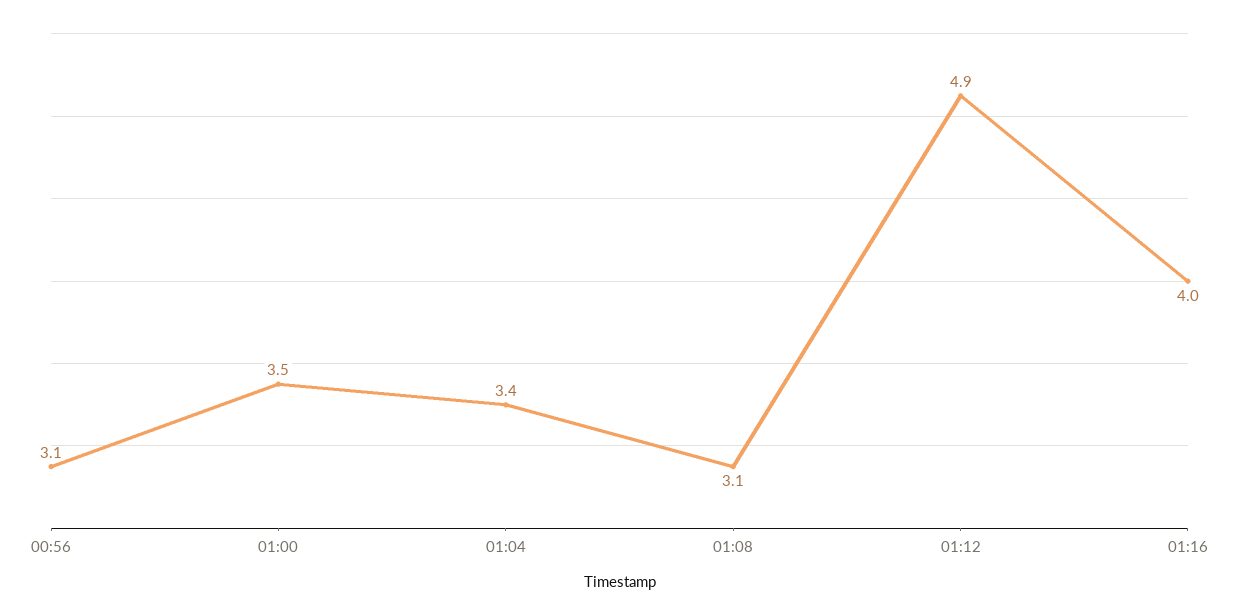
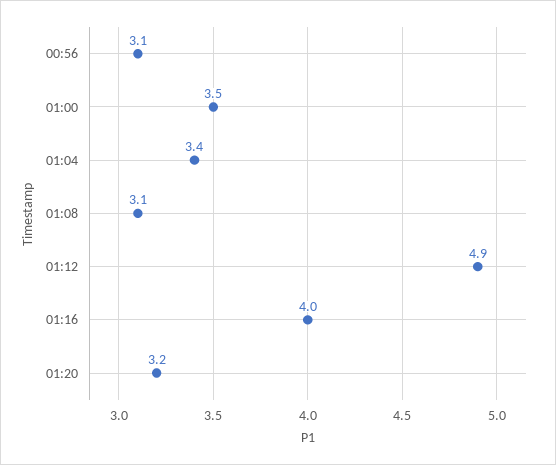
01:20: none -> 3.2

